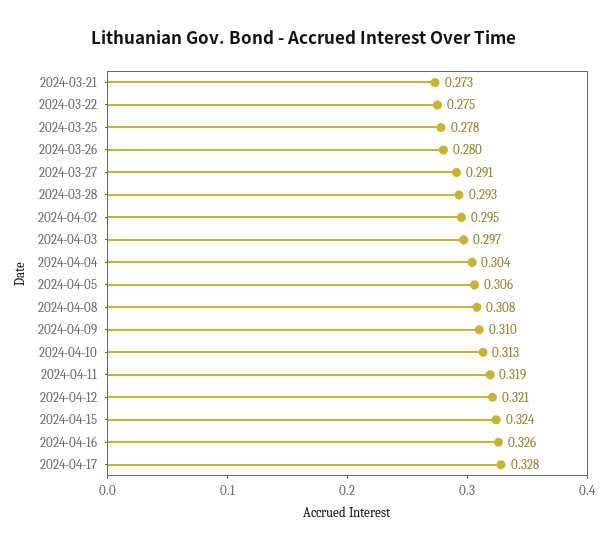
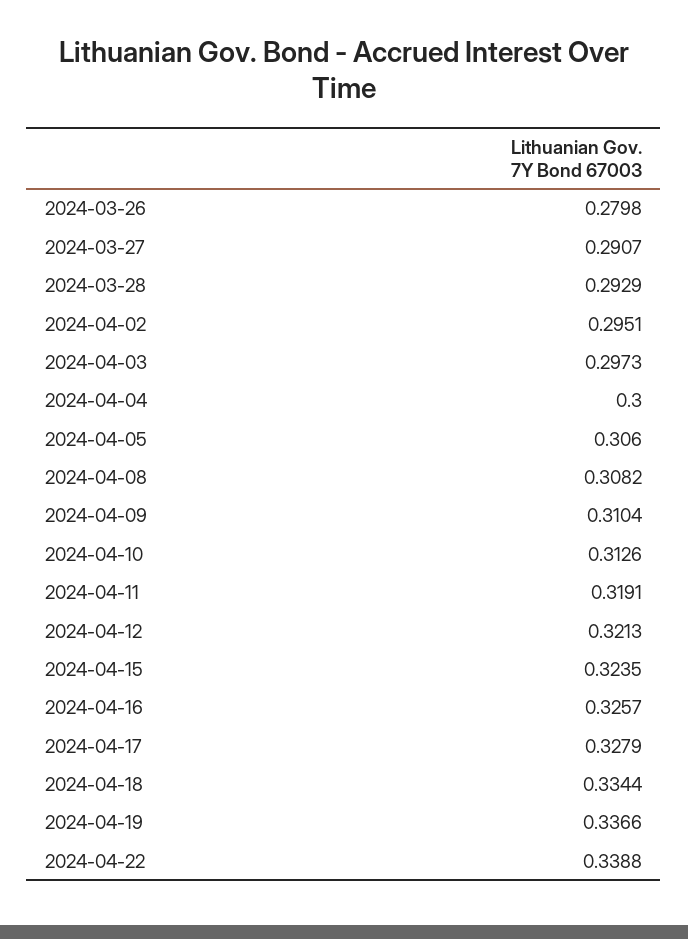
2024-03-21: 0.273 -> none
2024-03-22: 0.275 -> none
2024-03-25: 0.278 -> none
2024-04-04: 0.304 -> 0.3
2024-04-18: none -> 0.3344
2024-04-19: none -> 0.3366
2024-04-22: none -> 0.3388

